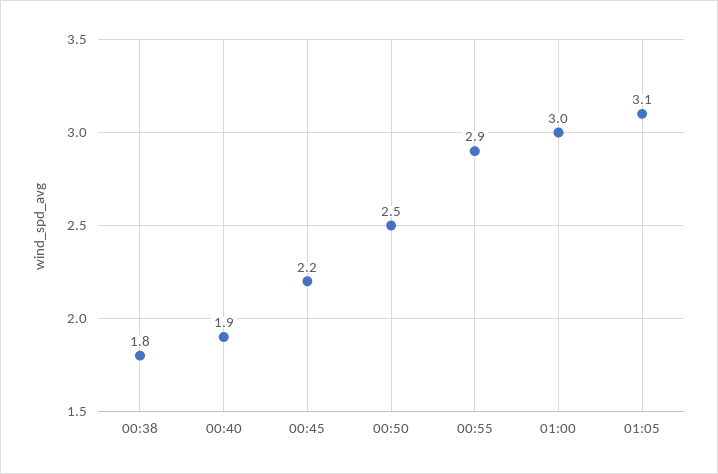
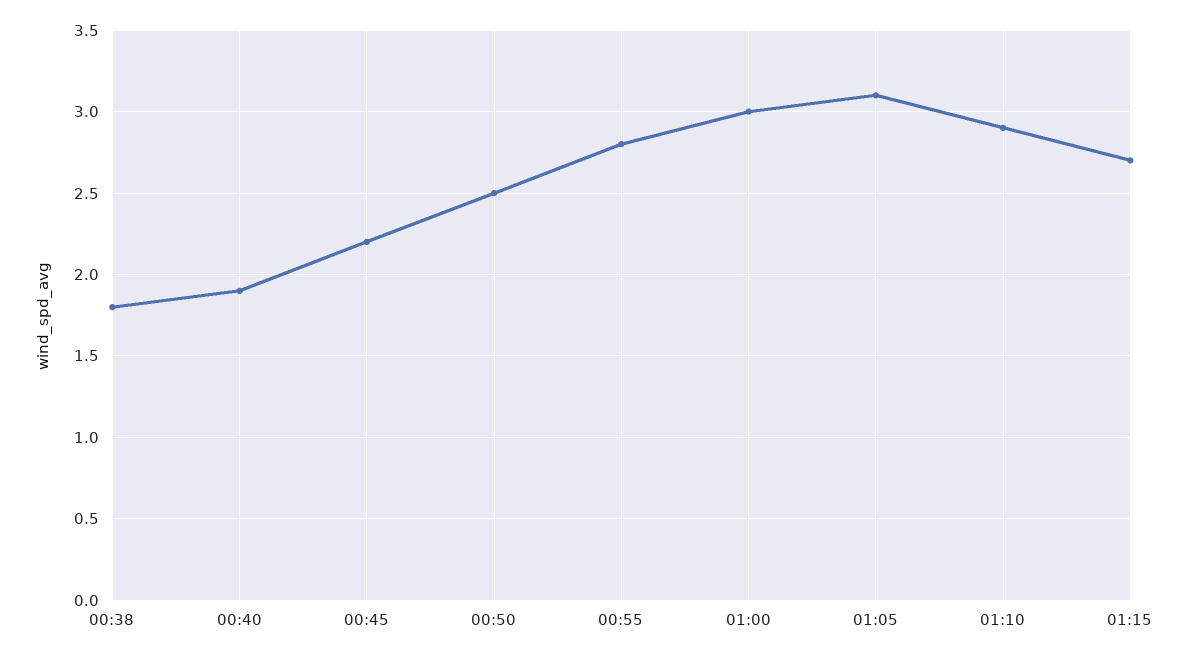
00:55: 2.9 -> 2.8
01:10: none -> 2.9
01:15: none -> 2.7

